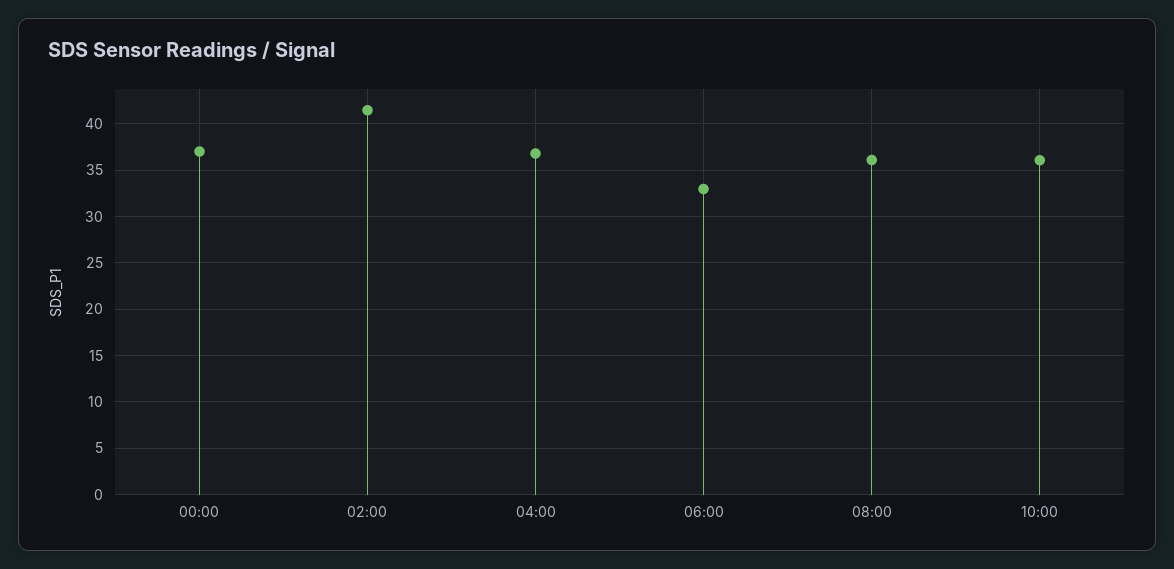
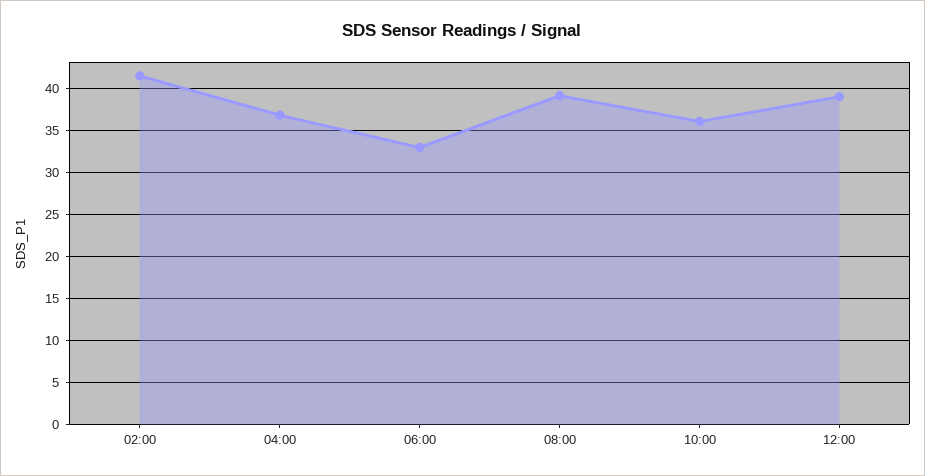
00:00: 37 -> none
08:00: 36 -> 39
12:00: none -> 39

